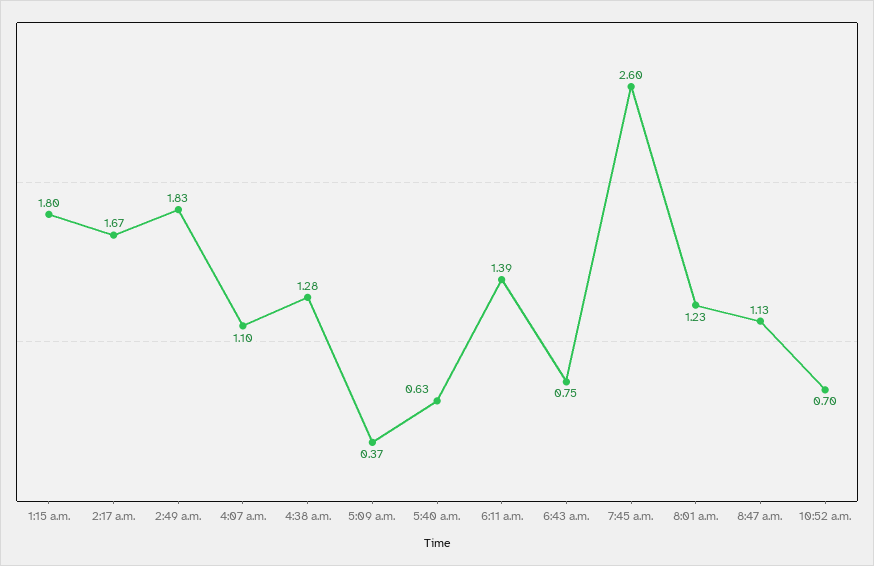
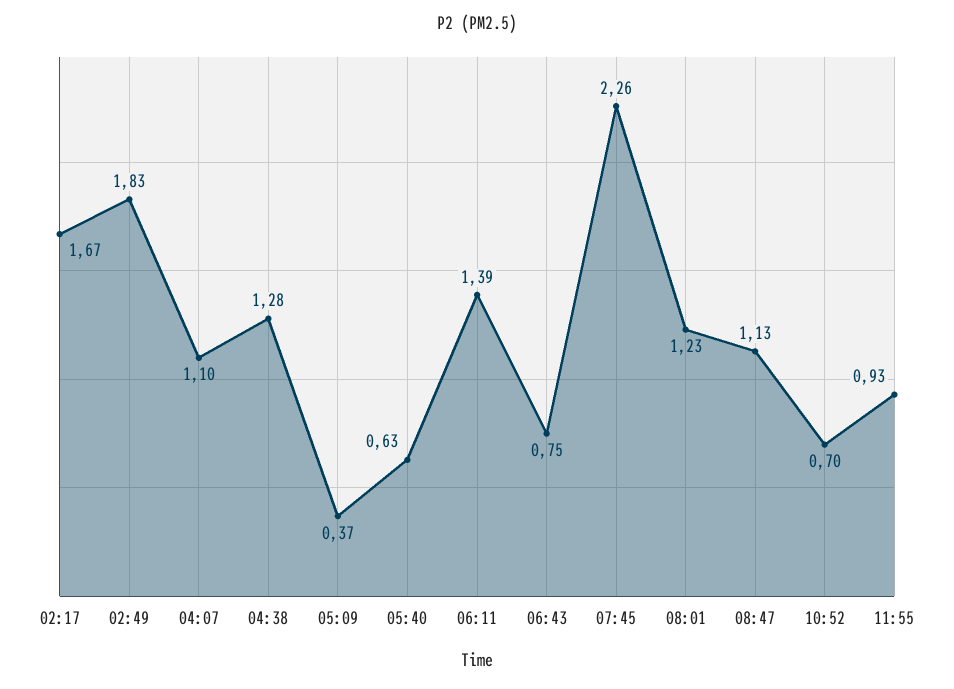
1:15 a.m.: 1.8 -> none
7:45 a.m.: 2.6 -> 2.26
11:55: none -> 0.93

